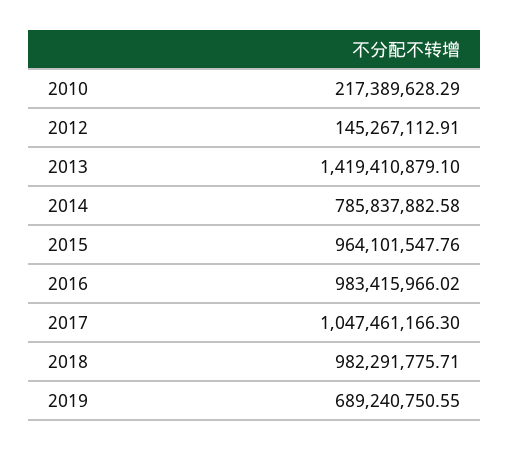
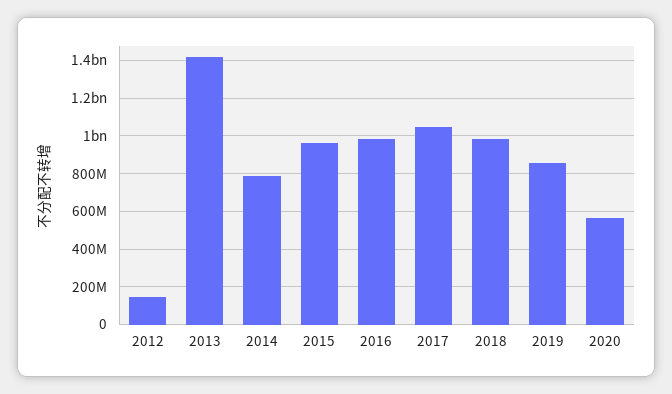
2010: 217389628.29 -> none
2019: 689240750.55 -> 850000000
2020: none -> 550000000

